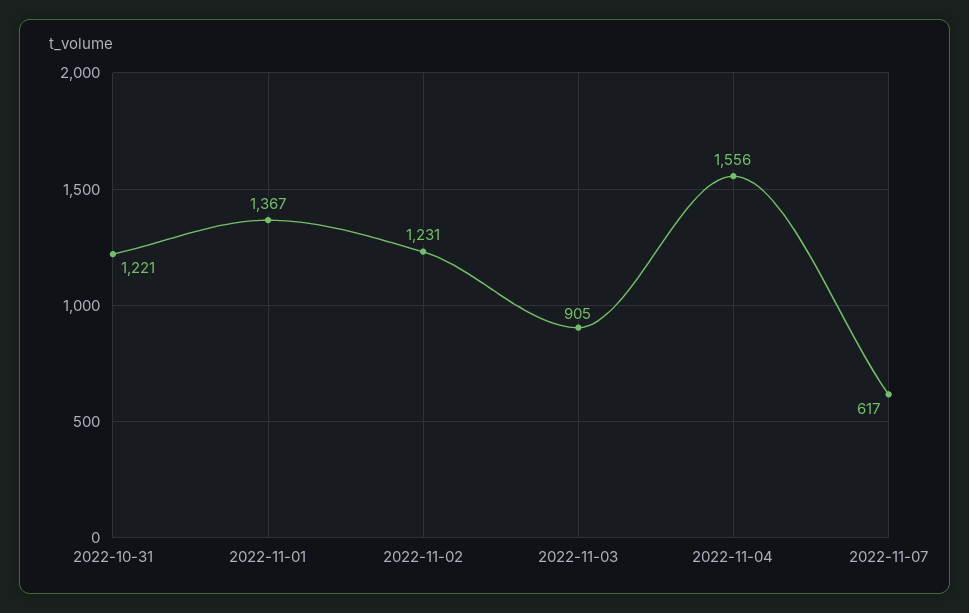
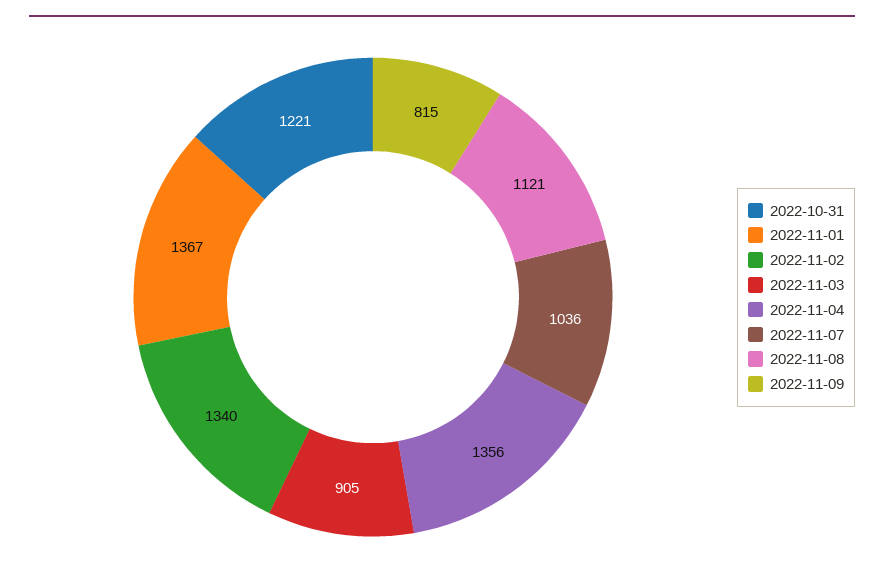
2022-11-02: 1231 -> 1340
2022-11-04: 1556 -> 1356
2022-11-07: 617 -> 1036
2022-11-08: none -> 1121
2022-11-09: none -> 815

